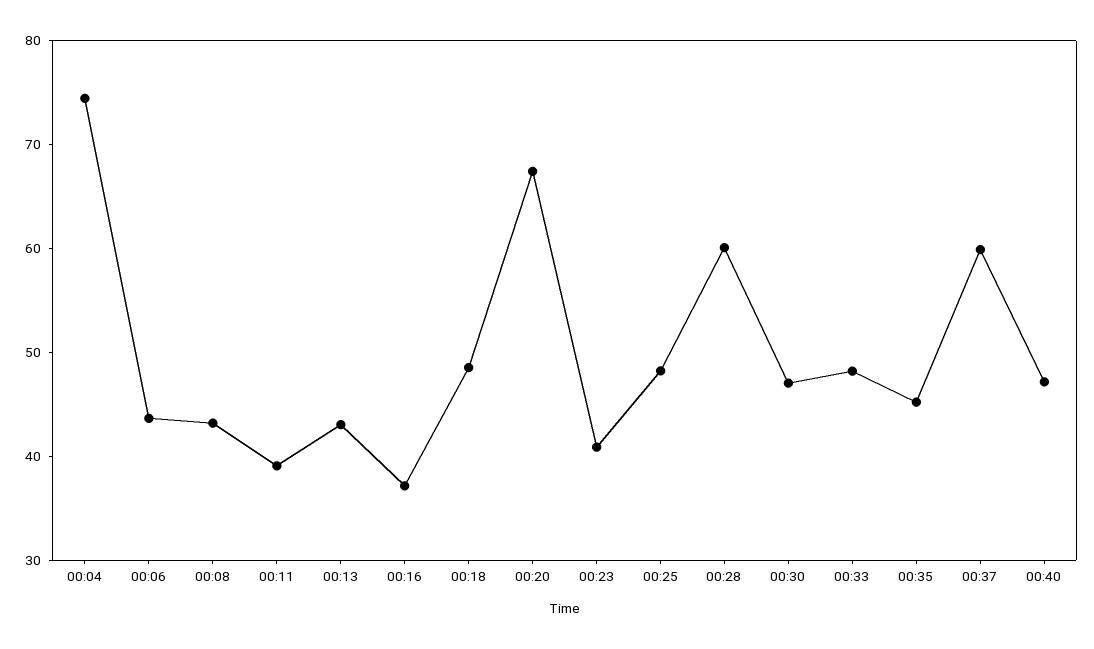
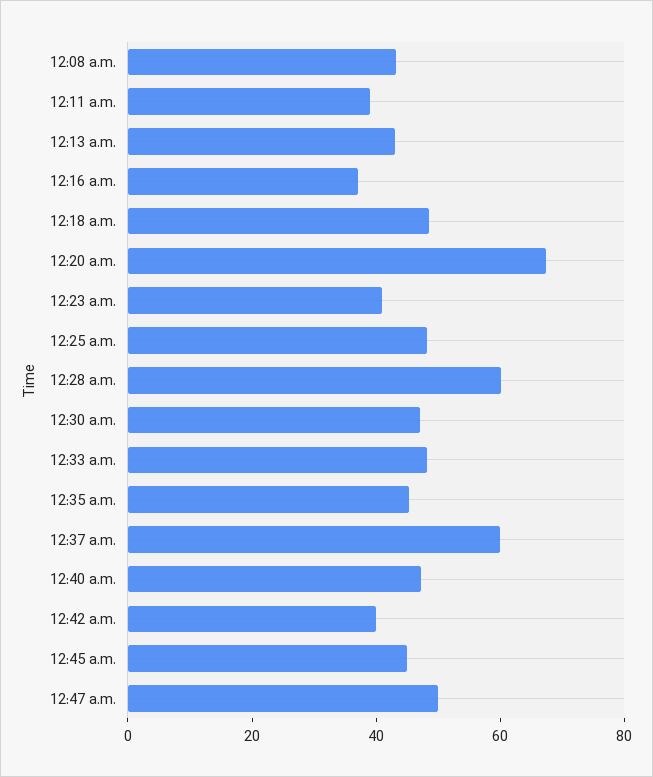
00:04: 74 -> none
00:06: 44 -> none
12:42 a.m.: none -> 40
12:45 a.m.: none -> 45
12:47 a.m.: none -> 50

